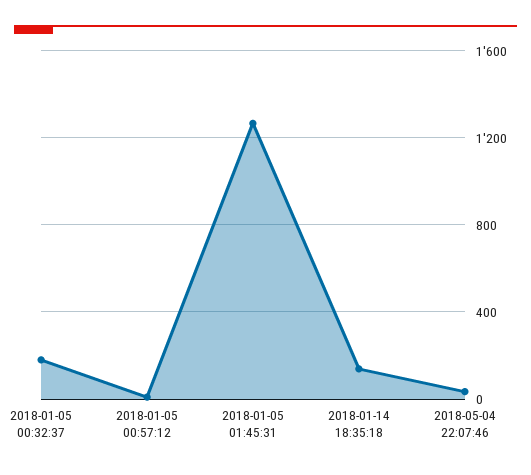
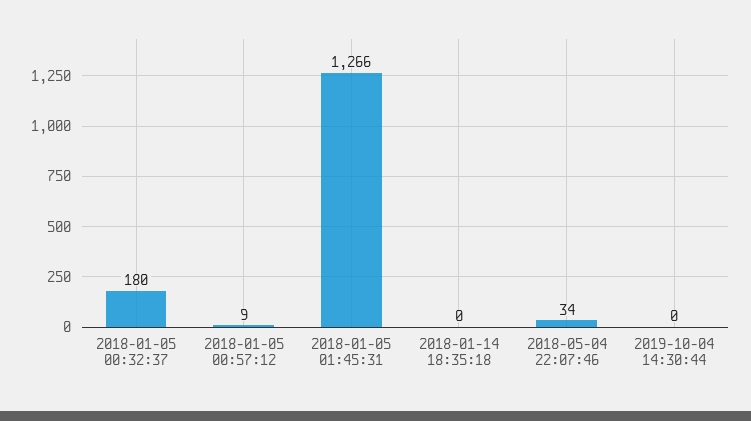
2018-01-14 18:35:18: 150 -> 0
2019-10-04 14:30:44: none -> 0

